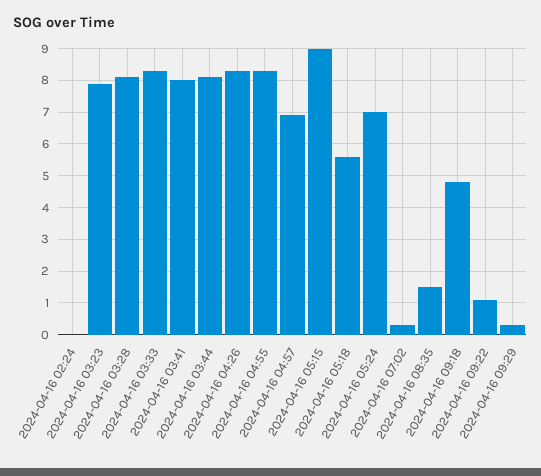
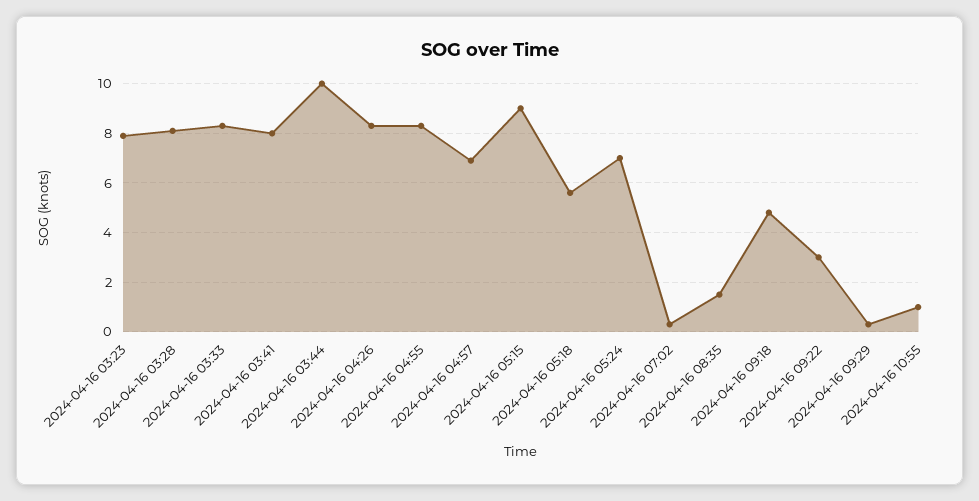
2024-04-16 02:24: 0 -> none
2024-04-16 03:44: 8 -> 10
2024-04-16 09:22: 1 -> 3
2024-04-16 10:55: none -> 1

